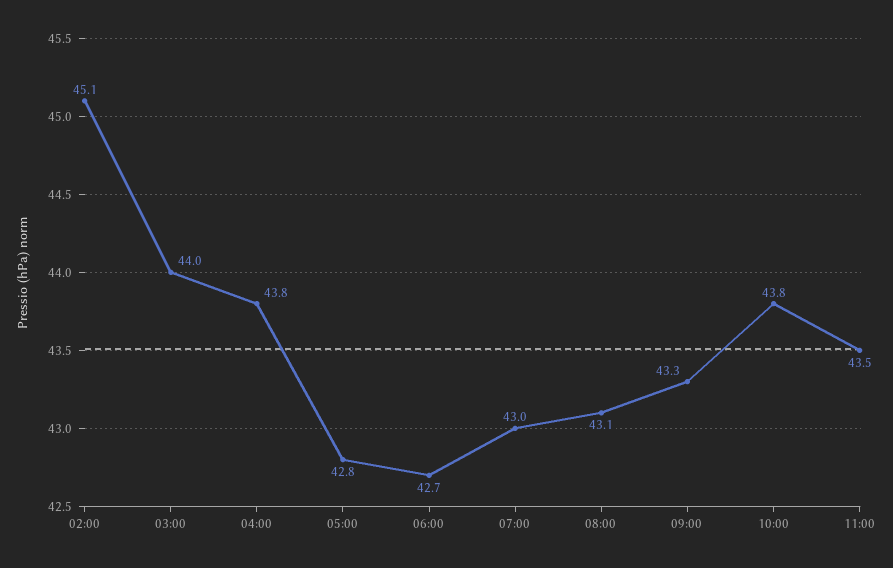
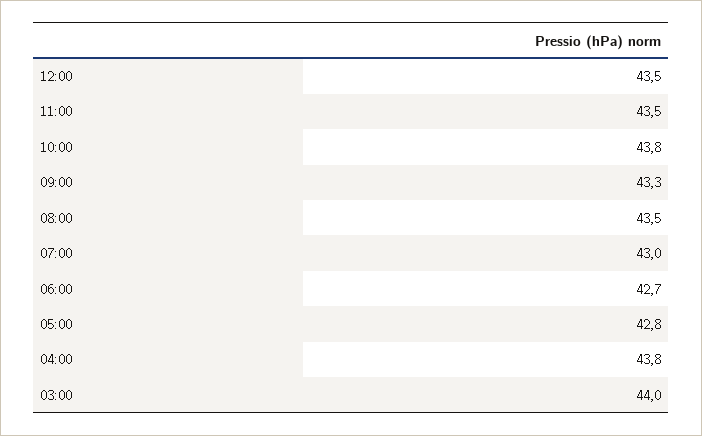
02:00: 45.1 -> none
08:00: 43.1 -> 43.5
12:00: none -> 43.5

